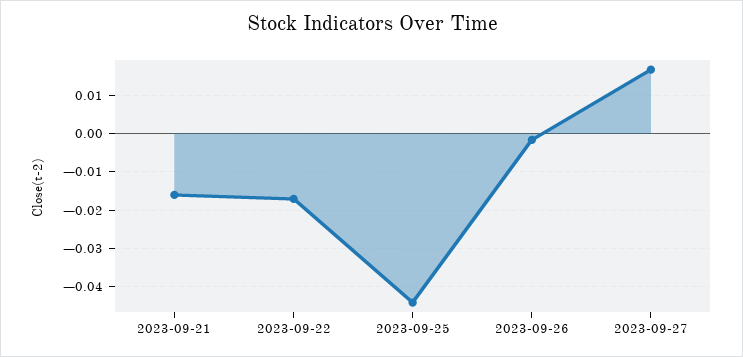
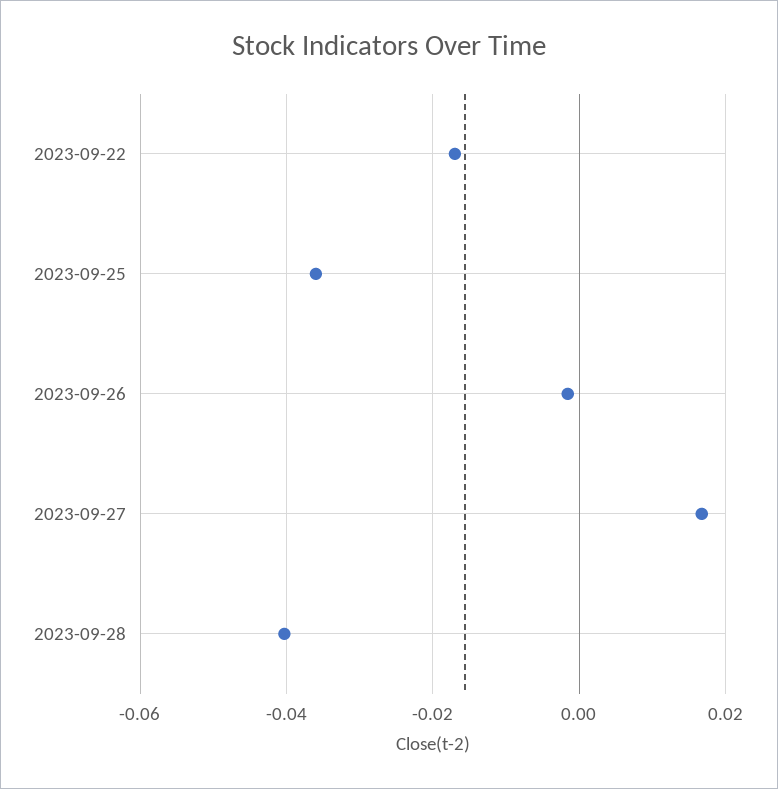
2023-09-21: -0.016 -> none
2023-09-25: -0.044 -> -0.036
2023-09-28: none -> -0.04

